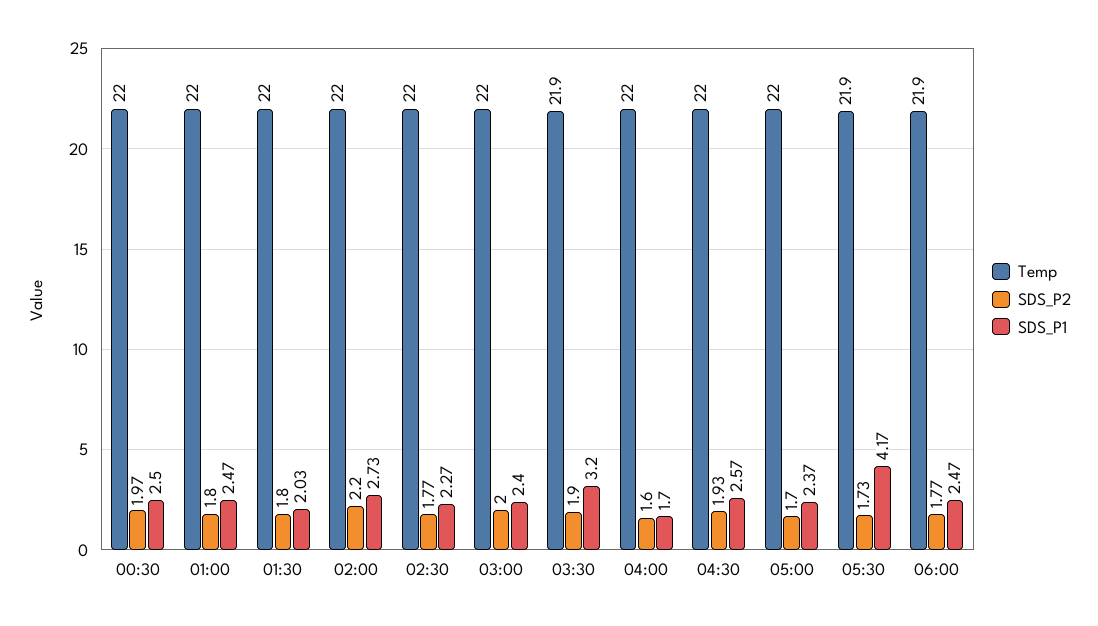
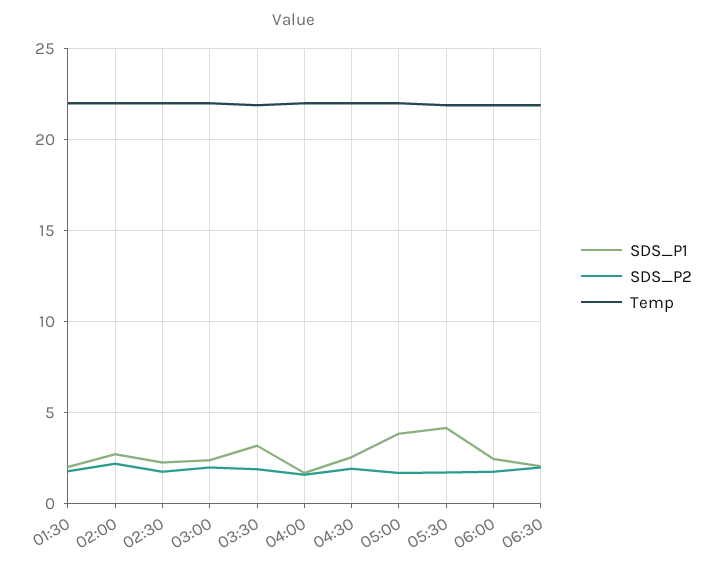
Temp, 00:30: 22 -> none
SDS_P2, 00:30: 1.97 -> none
SDS_P1, 00:30: 2.5 -> none
Temp, 01:00: 22 -> none
SDS_P2, 01:00: 1.8 -> none
SDS_P1, 01:00: 2.47 -> none
SDS_P1, 05:00: 2.37 -> 4
SDS_P1, 06:30: none -> 2
SDS_P2, 06:30: none -> 2
Temp, 06:30: none -> 22

